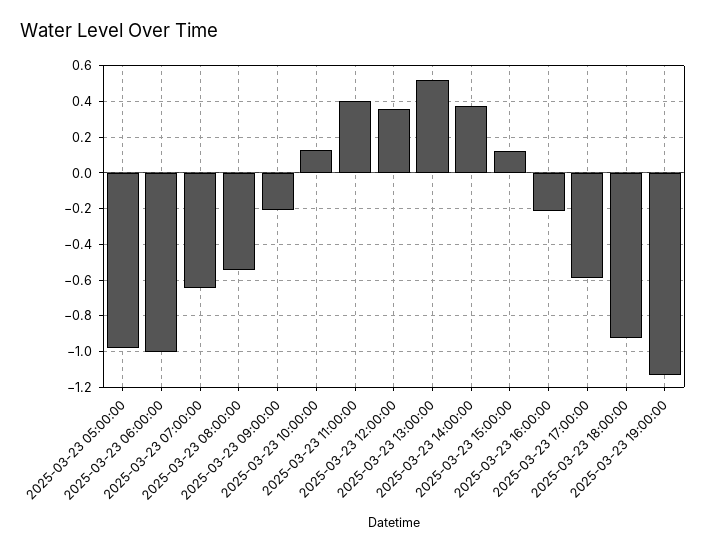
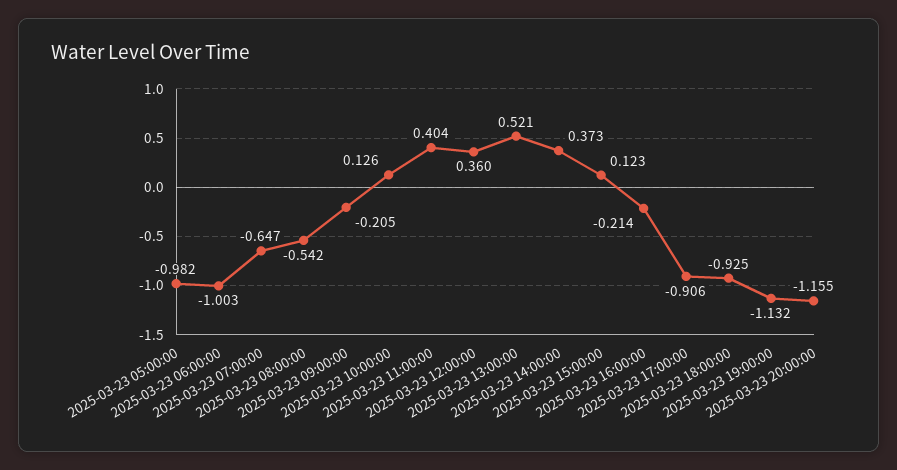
2025-03-23 17:00:00: -0.6 -> -0.906
2025-03-23 20:00:00: none -> -1.155

